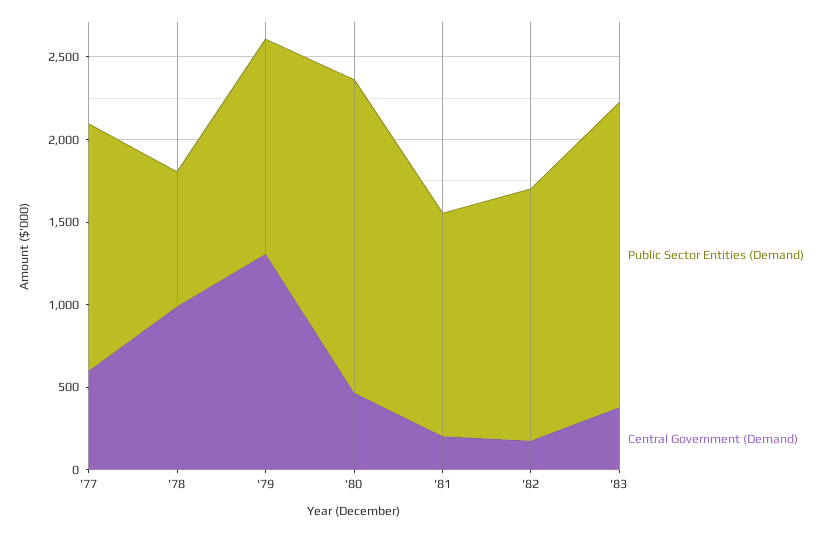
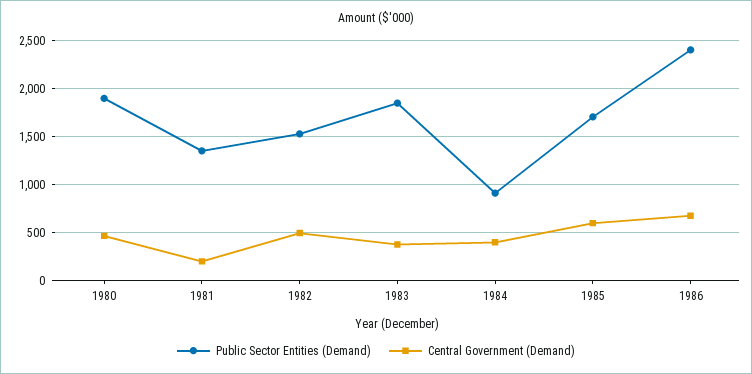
Public Sector Entities (Demand), '77: 1500 -> none
Central Government (Demand), '77: 600 -> none
Public Sector Entities (Demand), '78: 800 -> none
Central Government (Demand), '78: 1000 -> none
Public Sector Entities (Demand), '79: 1300 -> none
Central Government (Demand), '79: 1300 -> none
Central Government (Demand), '82: 200 -> 500
Public Sector Entities (Demand), 1984: none -> 900
Central Government (Demand), 1984: none -> 400
Public Sector Entities (Demand), 1985: none -> 1700
Central Government (Demand), 1985: none -> 600
Public Sector Entities (Demand), 1986: none -> 2400
Central Government (Demand), 1986: none -> 700

